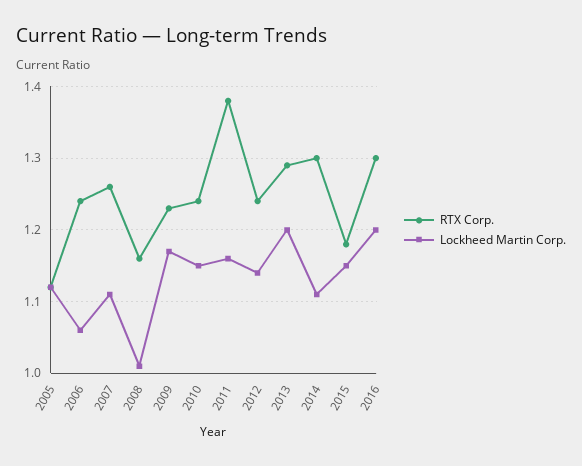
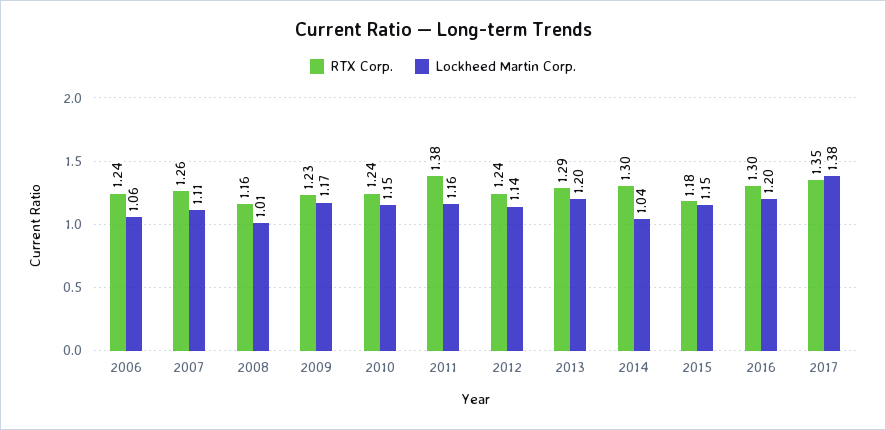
RTX Corp., 2005: 1.12 -> none
Lockheed Martin Corp., 2005: 1.12 -> none
Lockheed Martin Corp., 2014: 1.11 -> 1.04
RTX Corp., 2017: none -> 1.35
Lockheed Martin Corp., 2017: none -> 1.38

